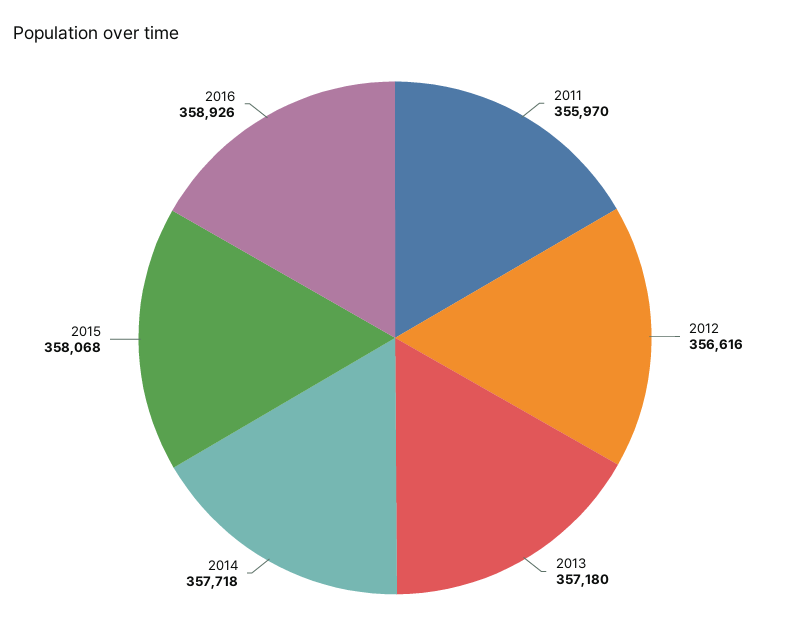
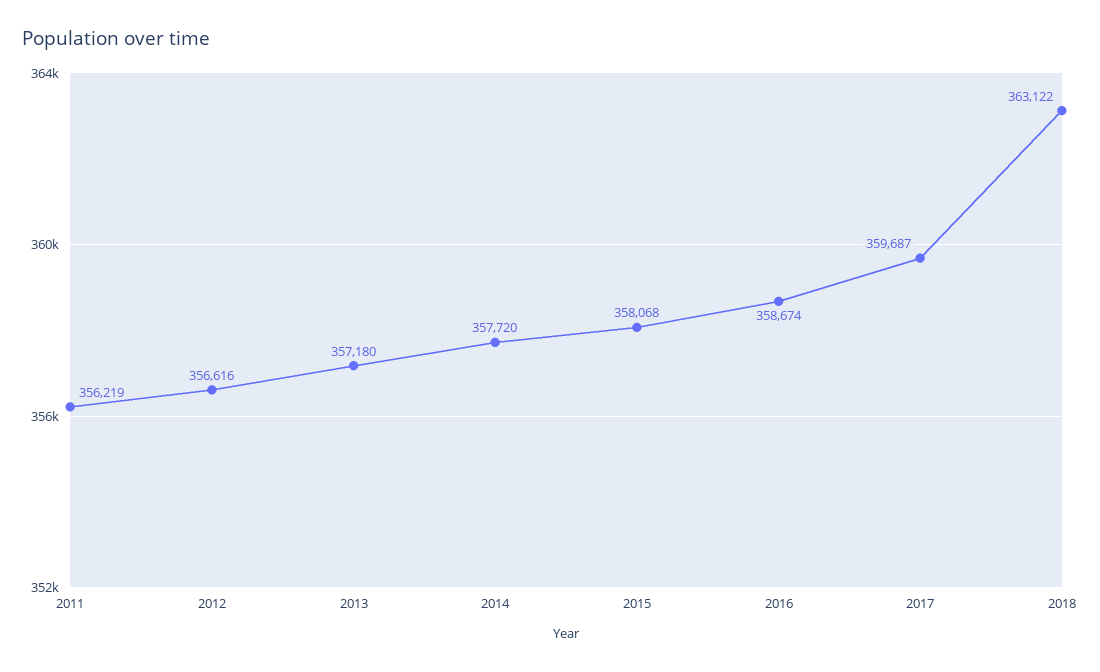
2011: 355970 -> 356219
2014: 357718 -> 357720
2016: 358926 -> 358674
2017: none -> 359687
2018: none -> 363122

